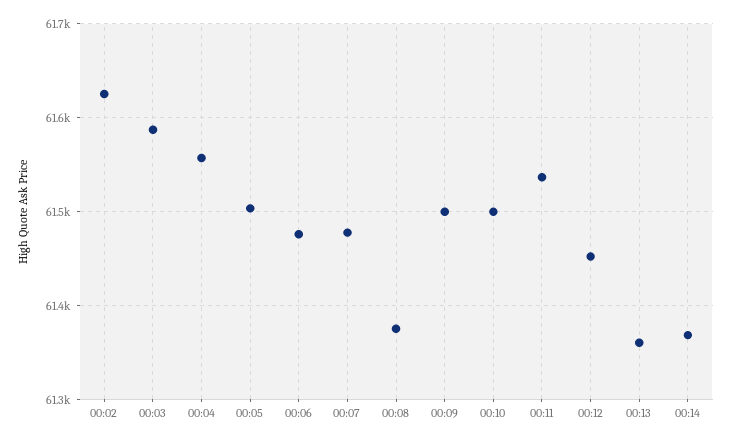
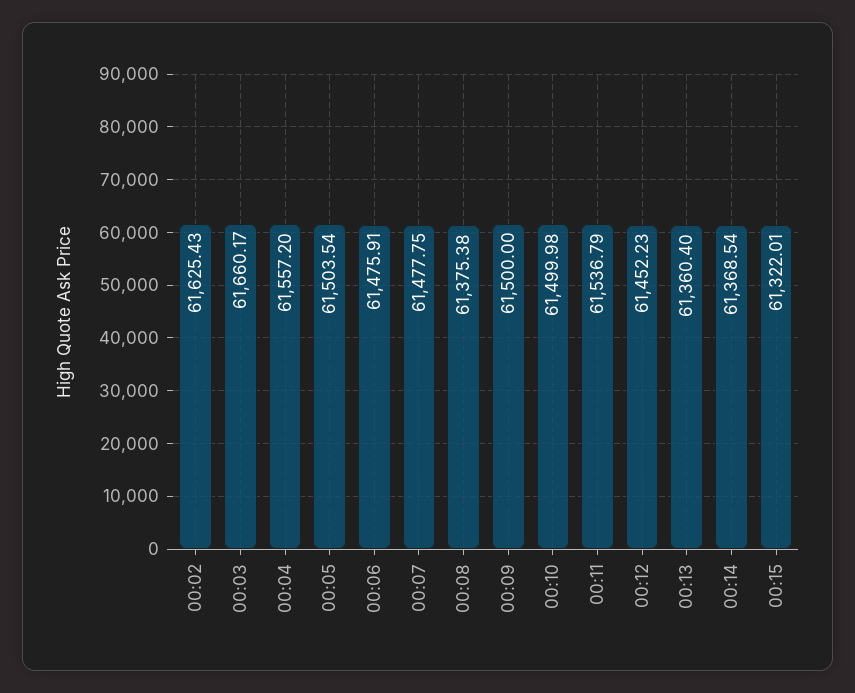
00:03: 61590 -> 61660.17
00:15: none -> 61322.01

